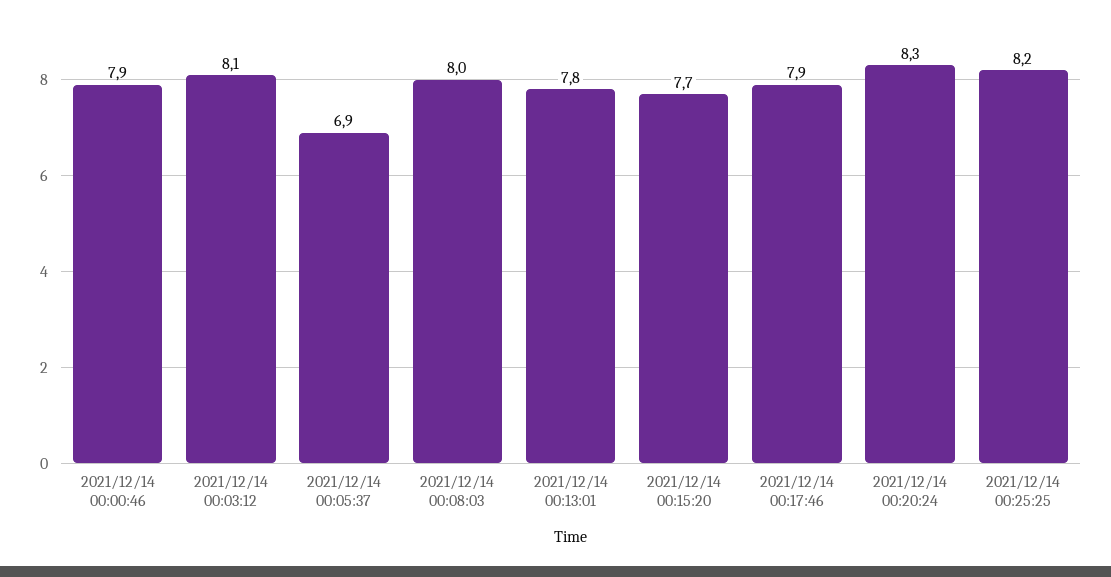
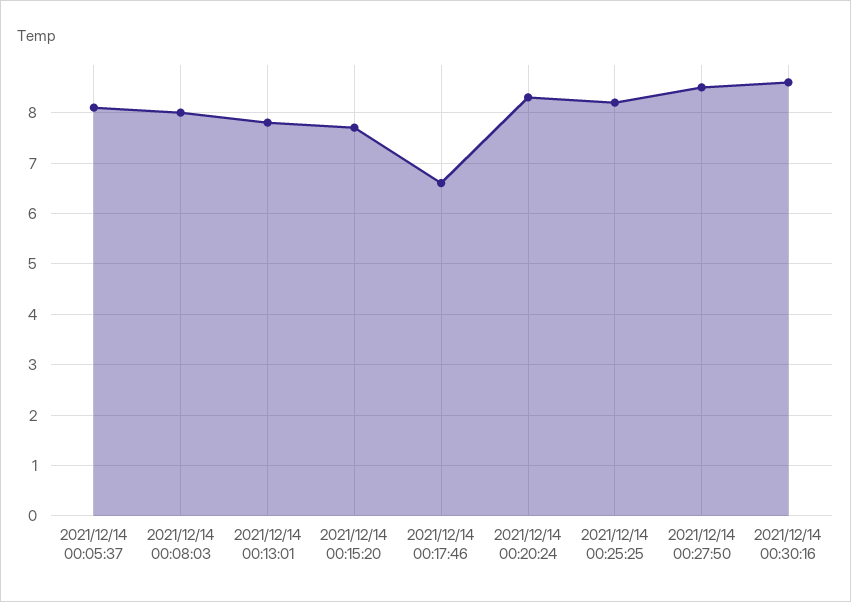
2021/12/14 00:00:46: 7.9 -> none
2021/12/14 00:03:12: 8.1 -> none
2021/12/14 00:05:37: 6.9 -> 8
2021/12/14 00:17:46: 7.9 -> 6.5
2021/12/14 00:27:50: none -> 8.5
2021/12/14 00:30:16: none -> 8.5

